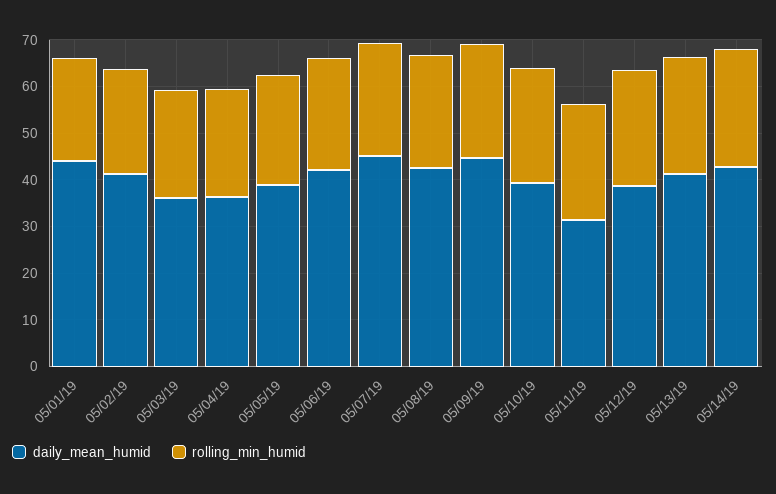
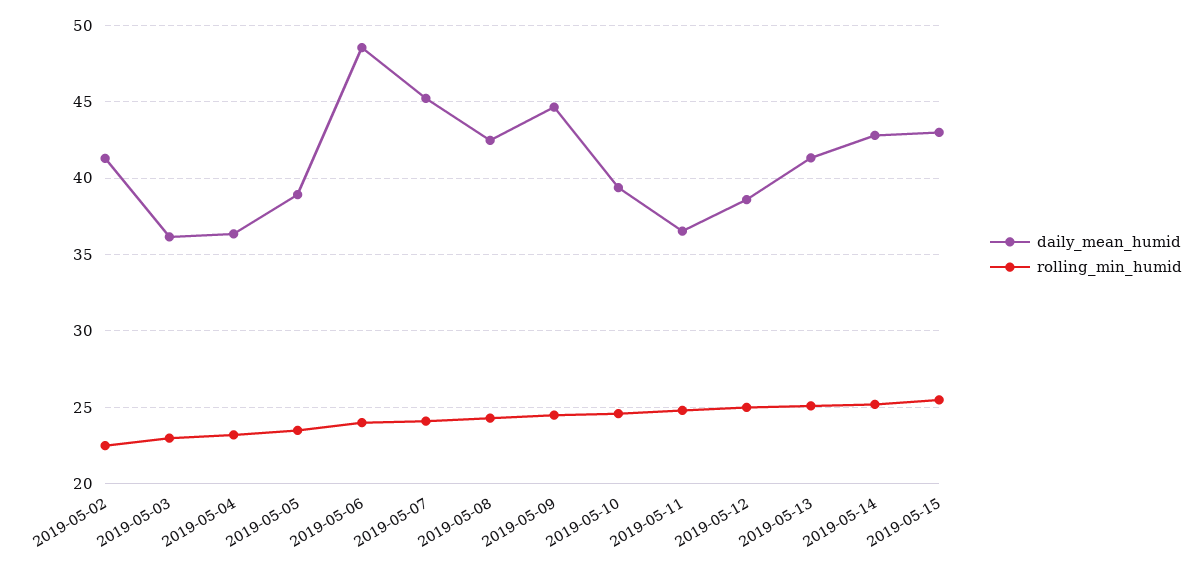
daily_mean_humid, 05/01/19: 44 -> none
rolling_min_humid, 05/01/19: 22 -> none
daily_mean_humid, 05/06/19: 42 -> 48.5
daily_mean_humid, 05/11/19: 32 -> 36.5
daily_mean_humid, 2019-05-15: none -> 43
rolling_min_humid, 2019-05-15: none -> 25.5

